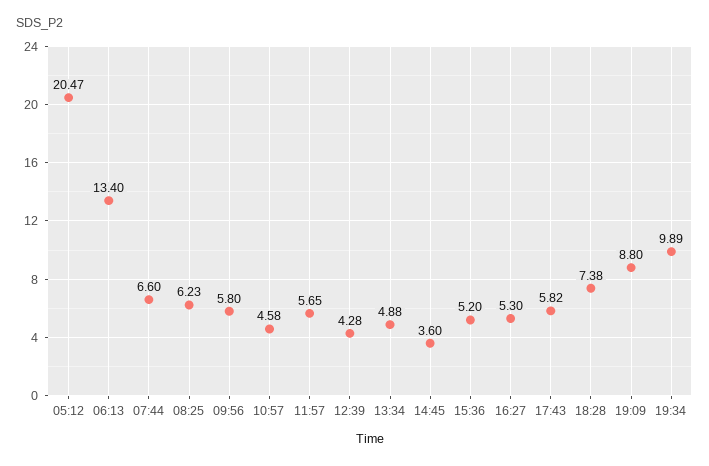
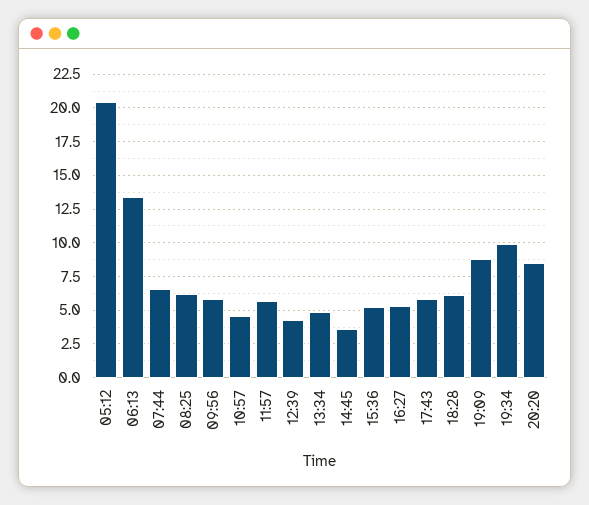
18:28: 7.38 -> 6
20:20: none -> 8.5

